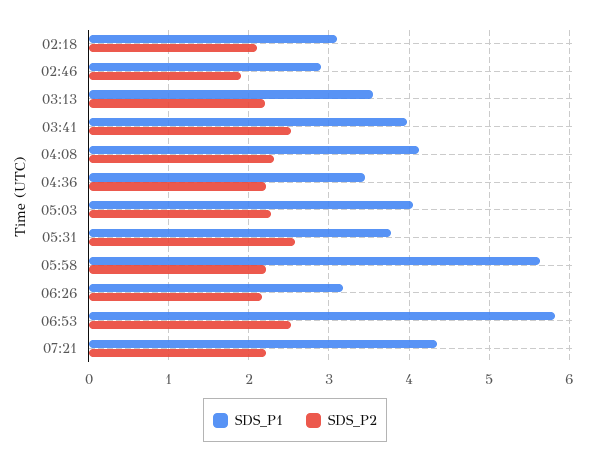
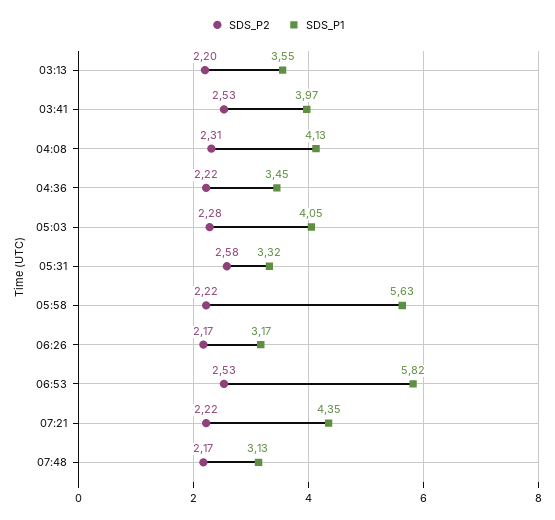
SDS_P1, 02:18: 3.1 -> none
SDS_P2, 02:18: 2.1 -> none
SDS_P1, 02:46: 2.9 -> none
SDS_P2, 02:46: 1.9 -> none
SDS_P1, 05:31: 3.8 -> 3.32
SDS_P2, 07:48: none -> 2.17
SDS_P1, 07:48: none -> 3.13

